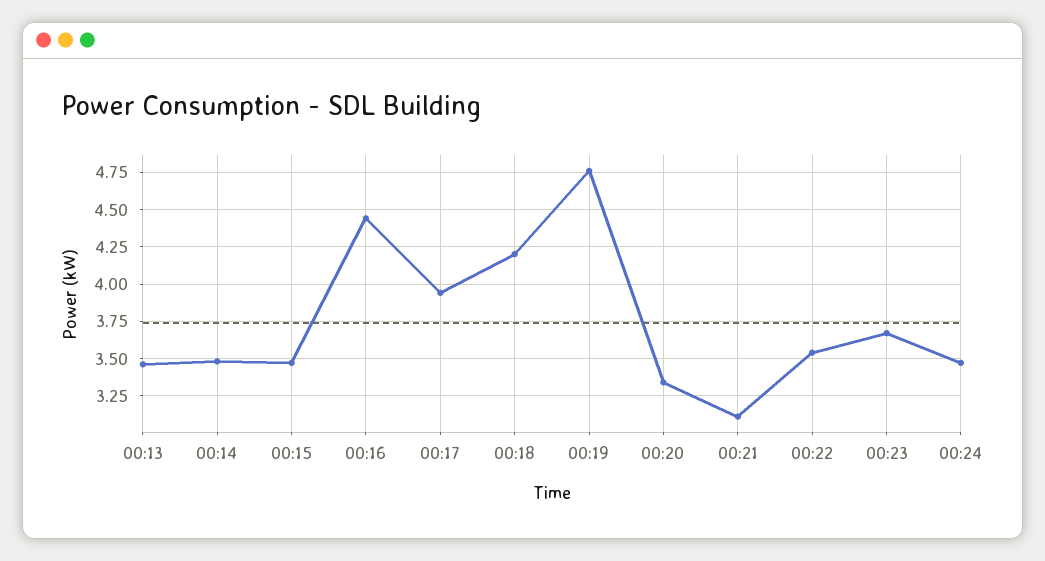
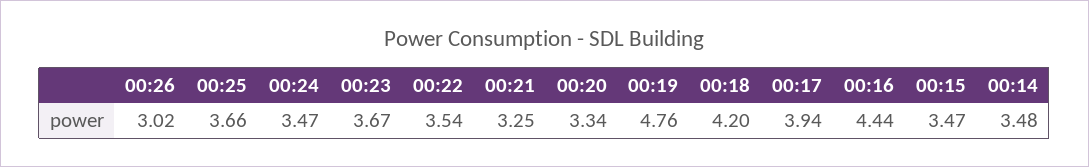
00:13: 3.45 -> none
00:21: 3.1 -> 3.25
00:26: none -> 3.02
00:25: none -> 3.66

